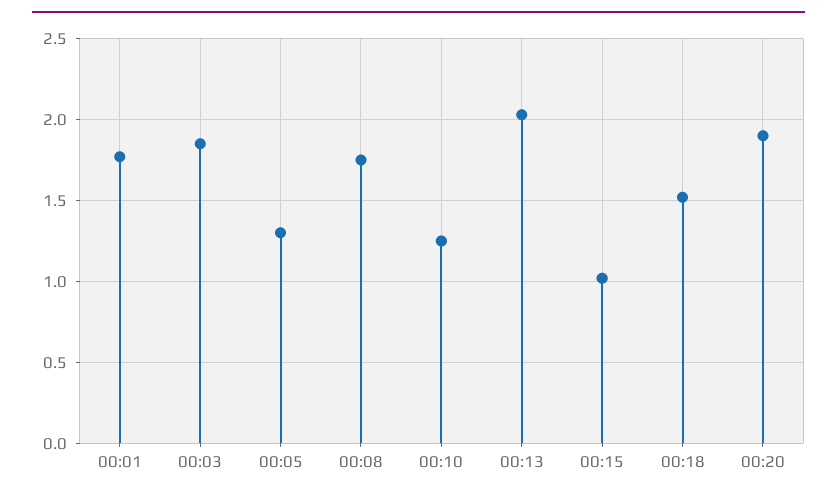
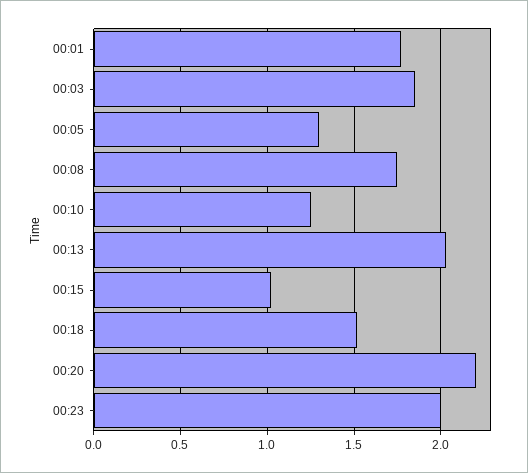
00:20: 1.9 -> 2.2
00:23: none -> 2

